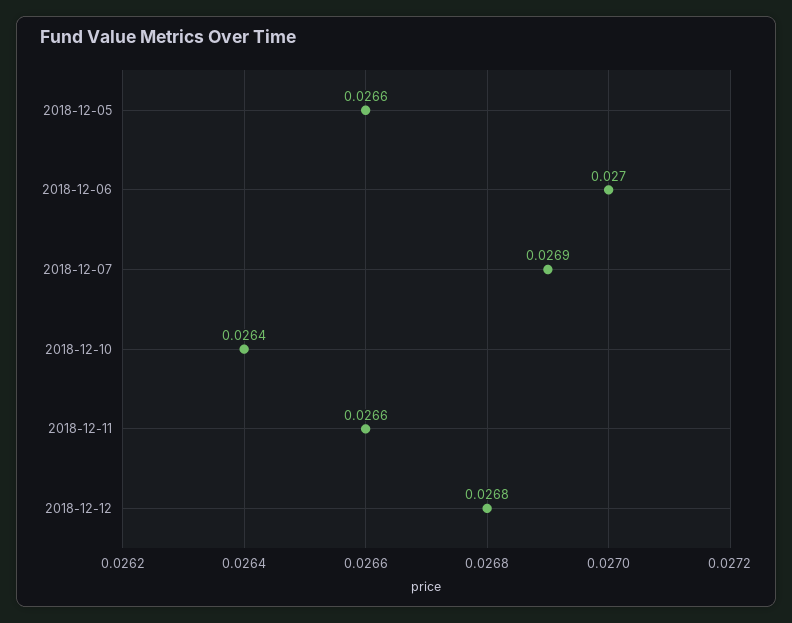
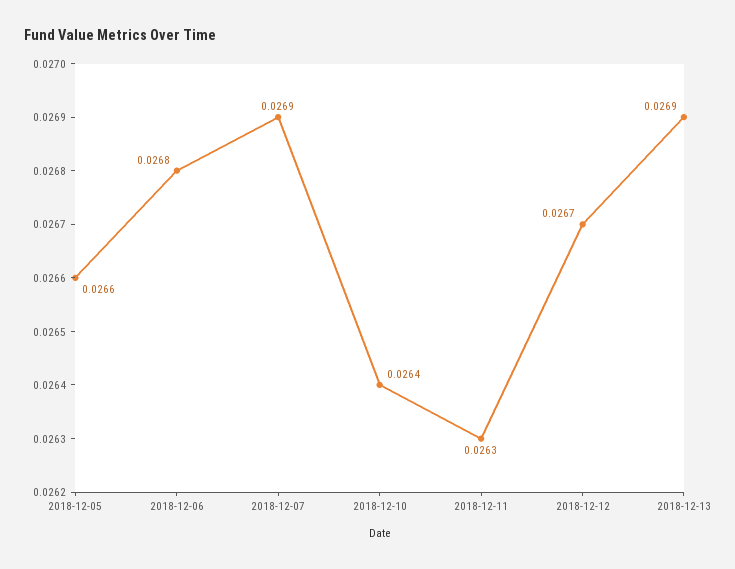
2018-12-06: 0.027 -> 0.0268
2018-12-11: 0.0266 -> 0.0263
2018-12-12: 0.0268 -> 0.0267
2018-12-13: none -> 0.0269

